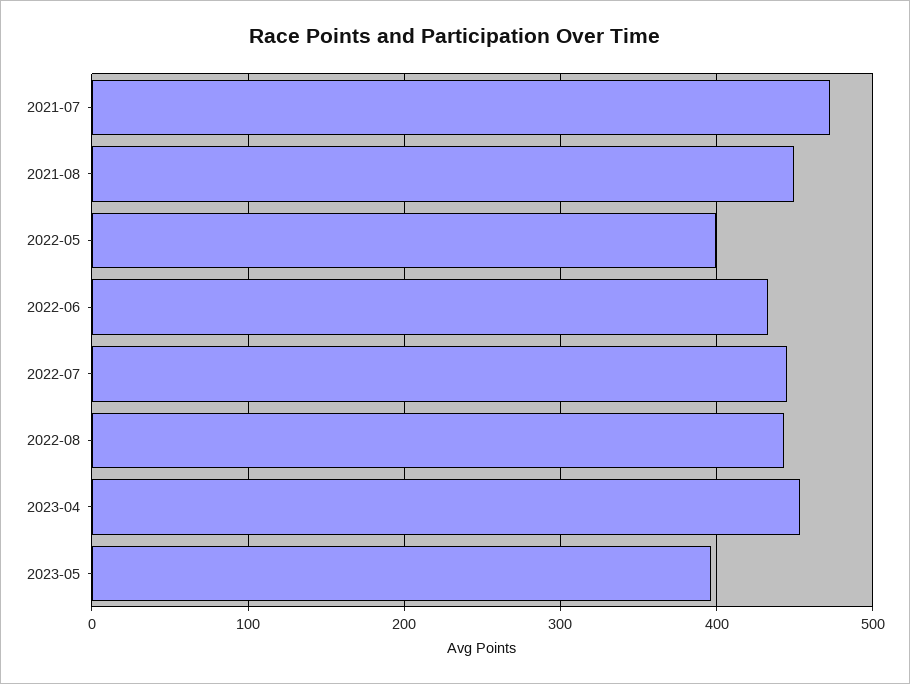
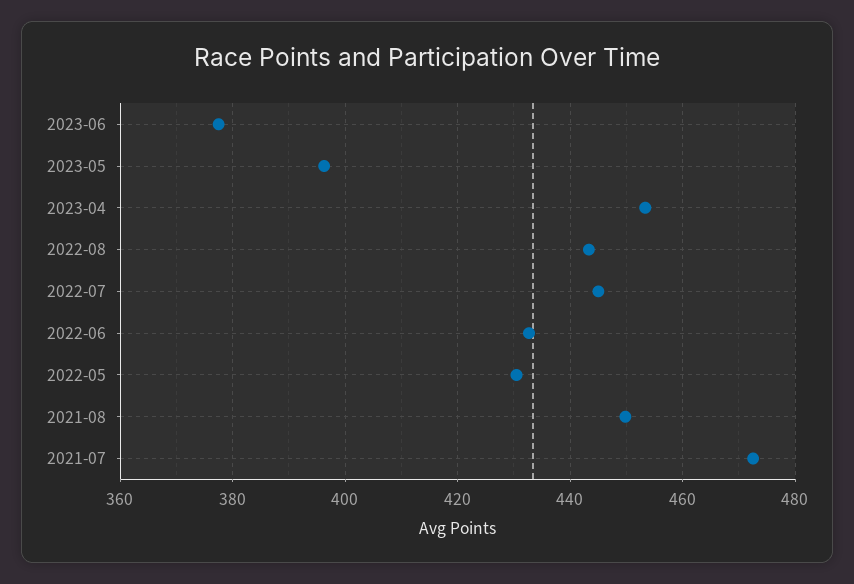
2022-05: 400 -> 430
2023-06: none -> 378

